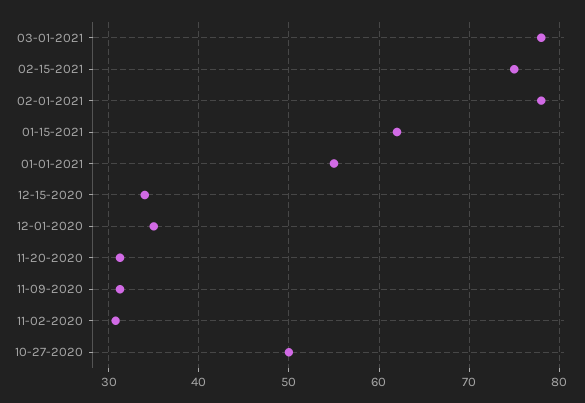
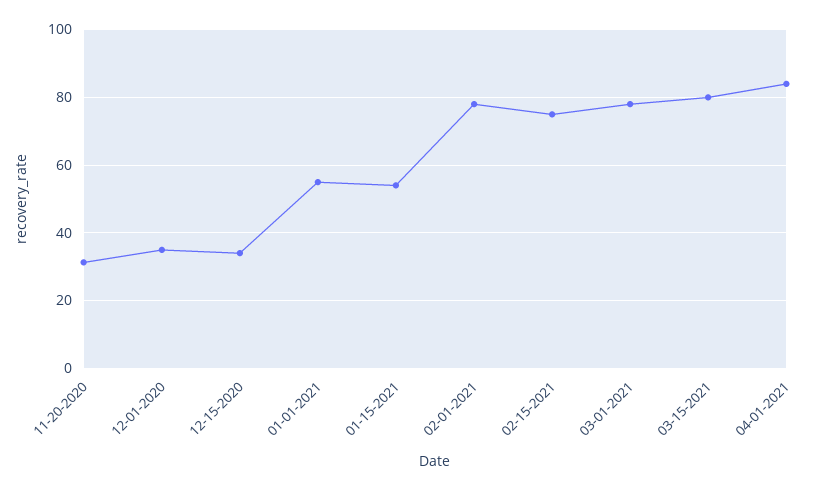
01-15-2021: 62 -> 54
11-09-2020: 31 -> none
11-02-2020: 31 -> none
10-27-2020: 50 -> none
03-15-2021: none -> 80
04-01-2021: none -> 84

